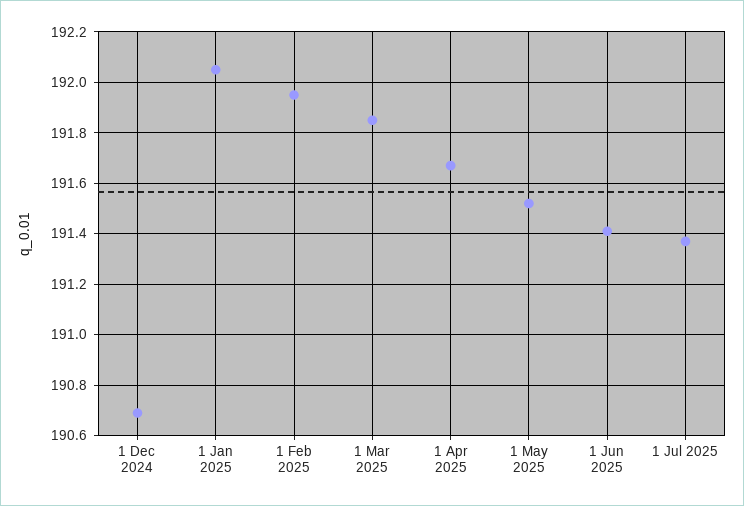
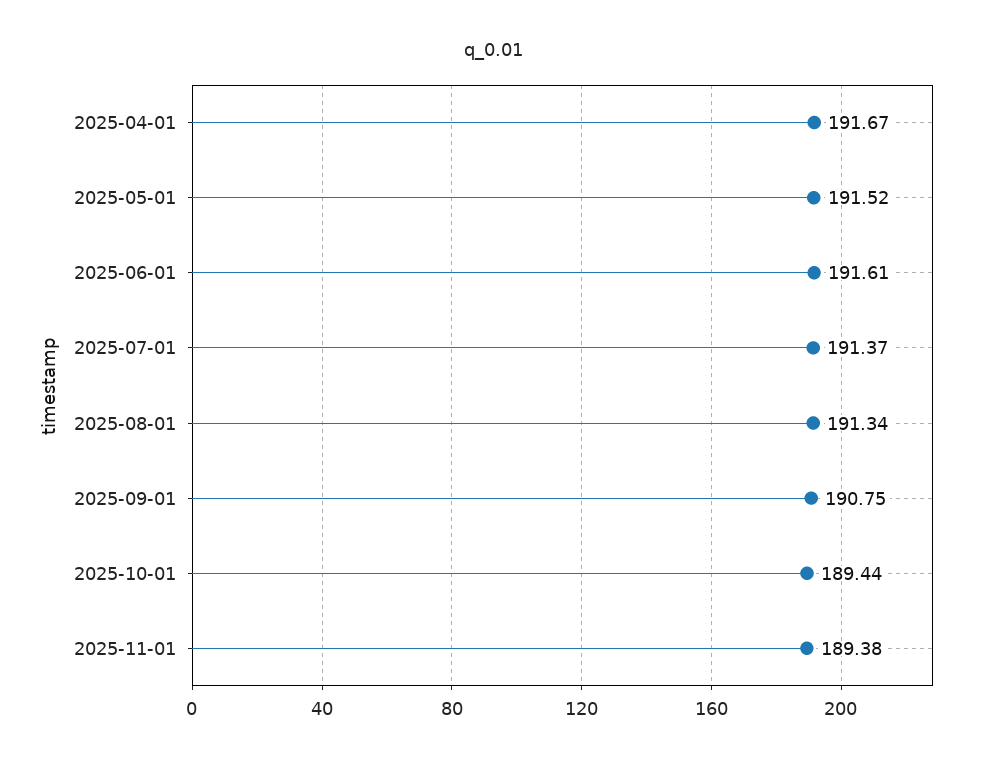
1 Dec 2024: 190.7 -> none
1 Jan 2025: 192.05 -> none
1 Feb 2025: 191.95 -> none
1 Mar 2025: 191.85 -> none
1 Jun 2025: 191.4 -> 191.61
2025-08-01: none -> 191.34
2025-09-01: none -> 190.75
2025-10-01: none -> 189.44
2025-11-01: none -> 189.38

